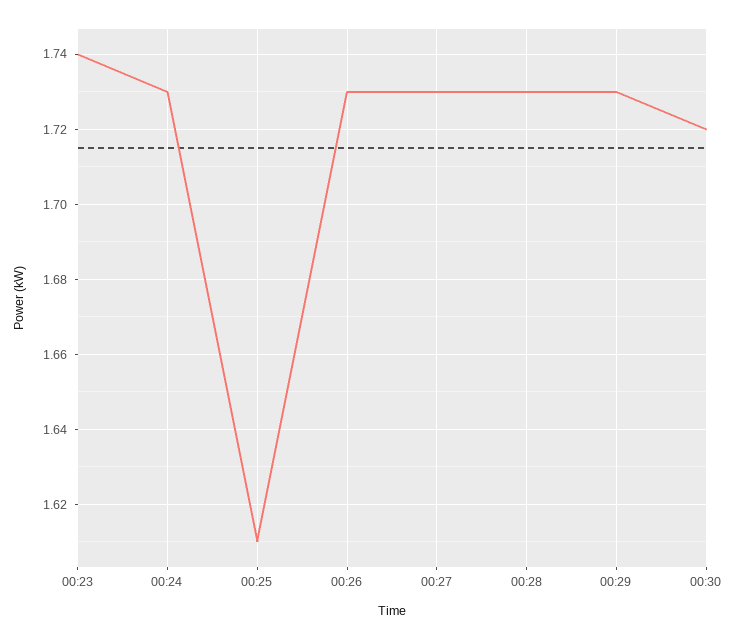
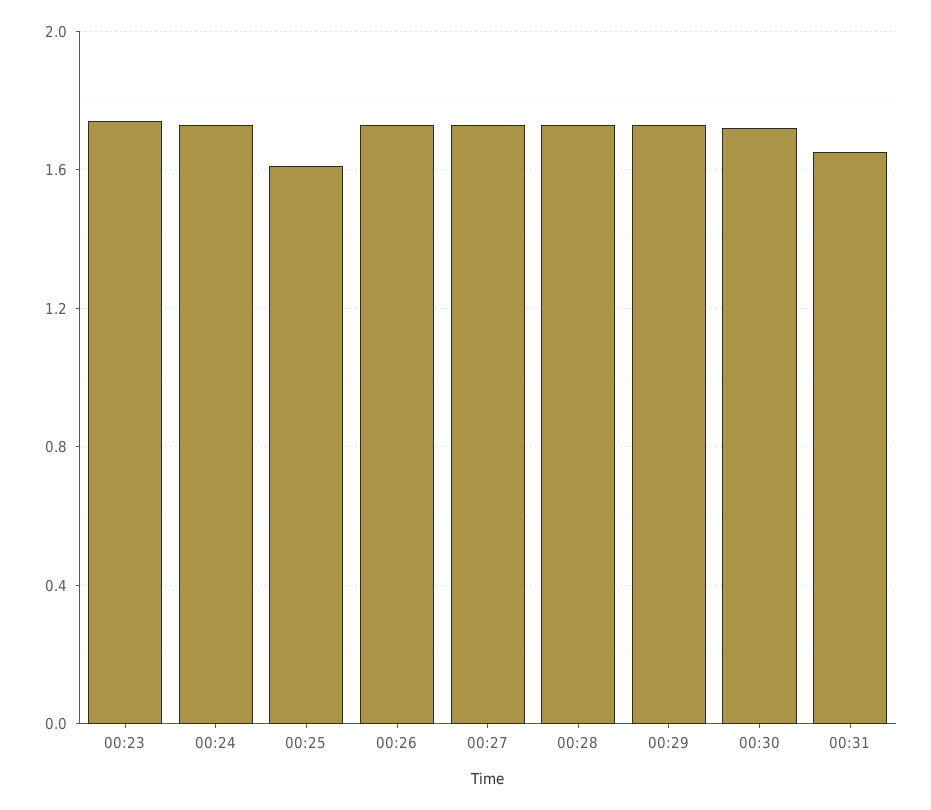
00:31: none -> 1.65

